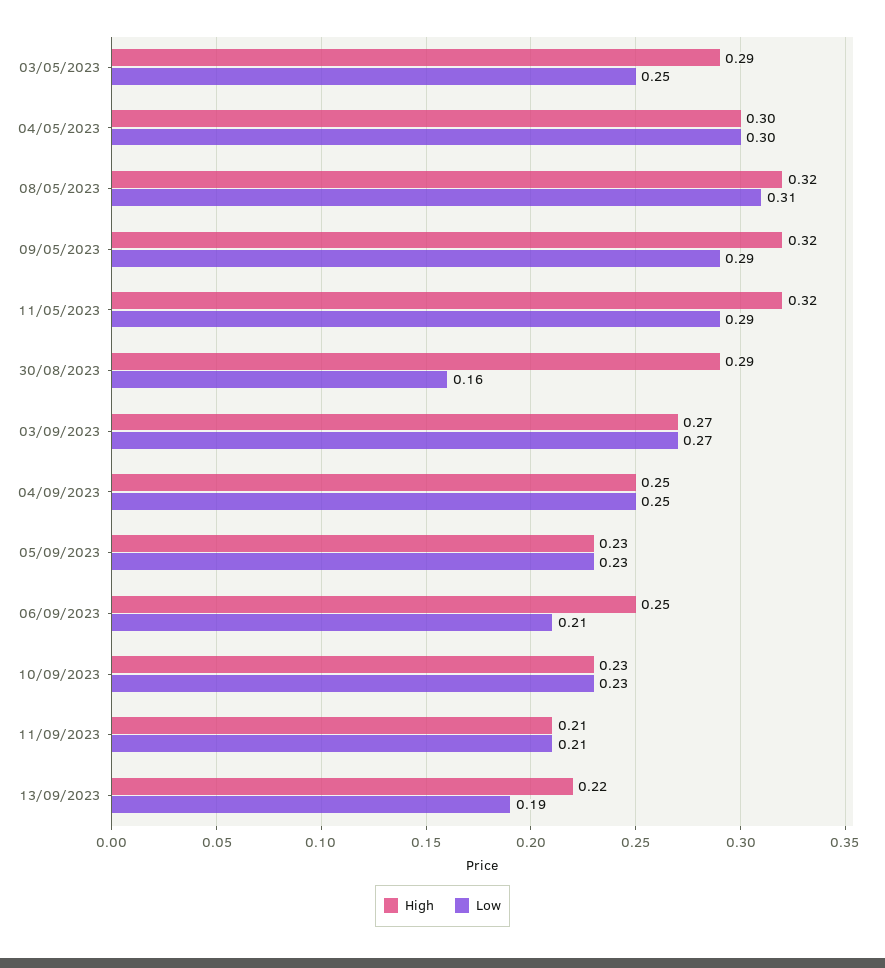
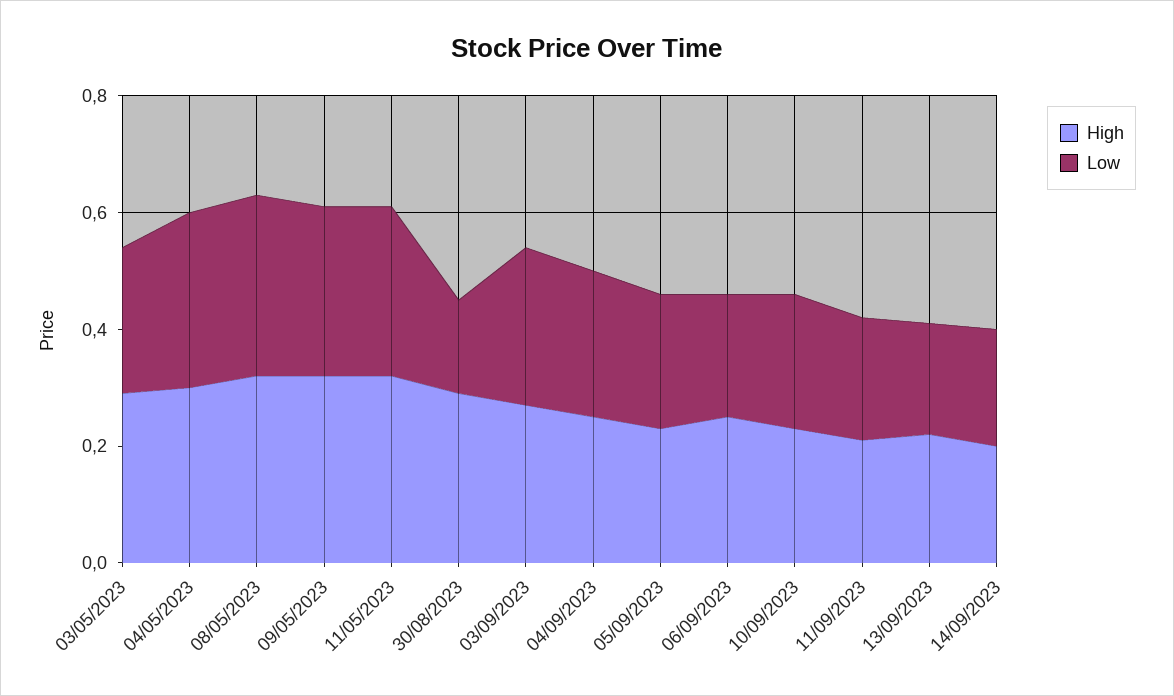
High, 14/09/2023: none -> 0.2
Low, 14/09/2023: none -> 0.2

